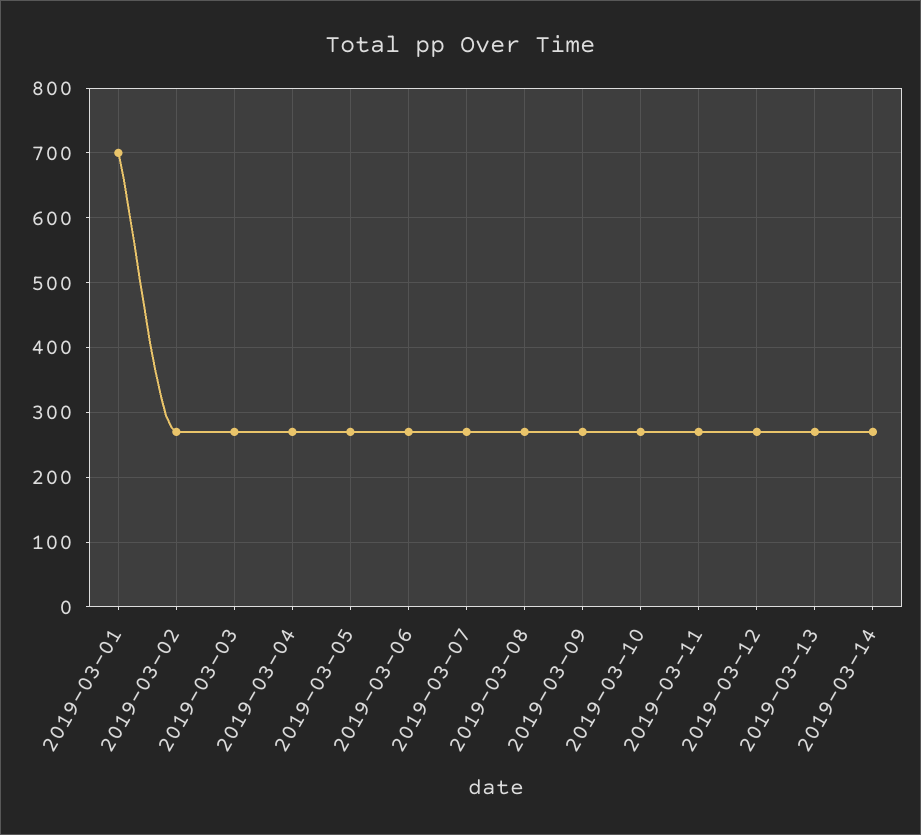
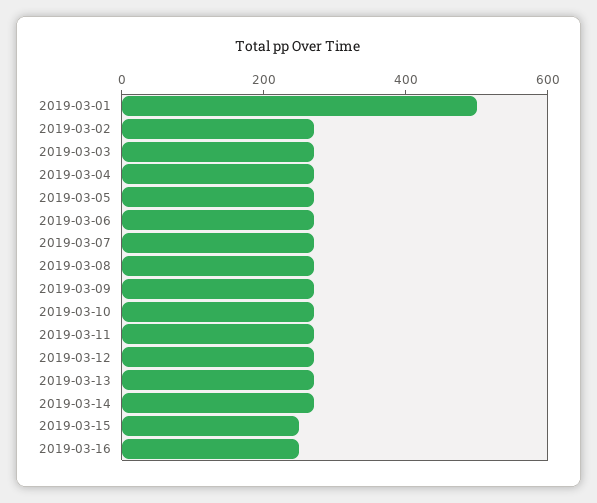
2019-03-01: 700 -> 500
2019-03-15: none -> 250
2019-03-16: none -> 250

